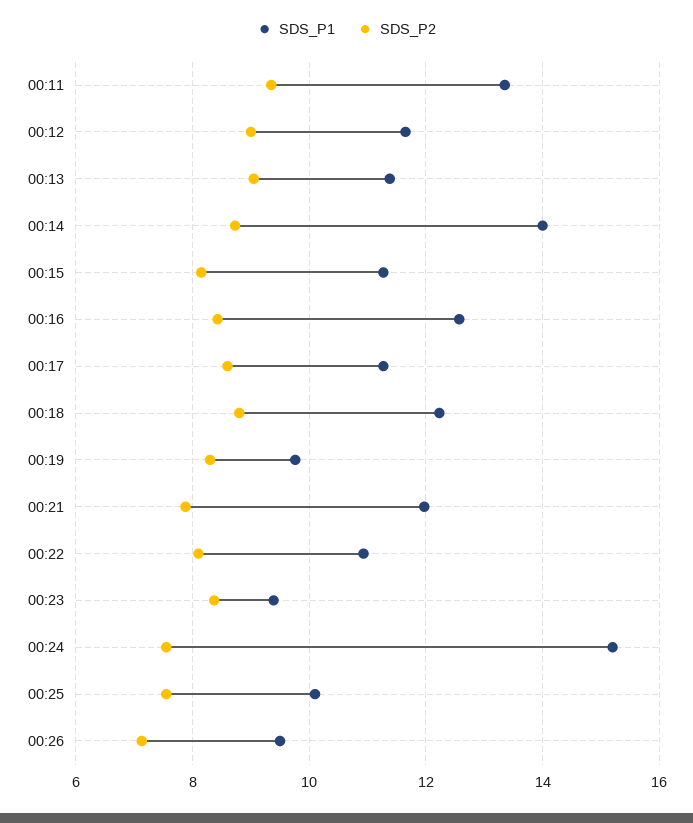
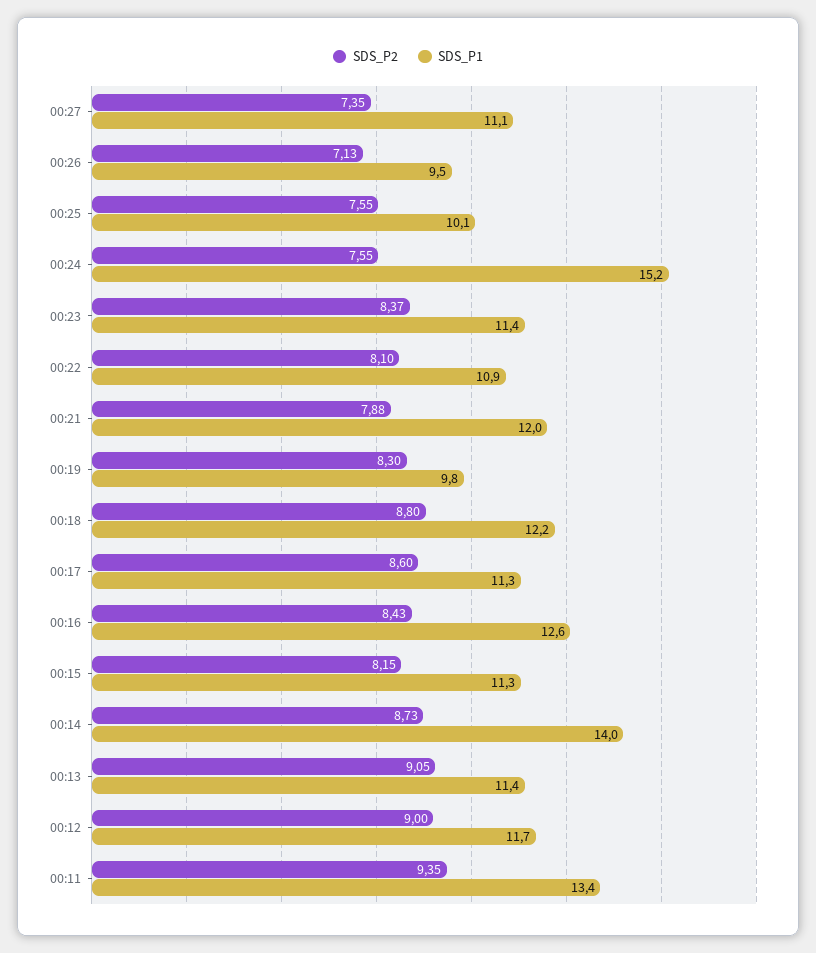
SDS_P1, 00:23: 9.4 -> 11.4
SDS_P2, 00:27: none -> 7.35
SDS_P1, 00:27: none -> 11.1

